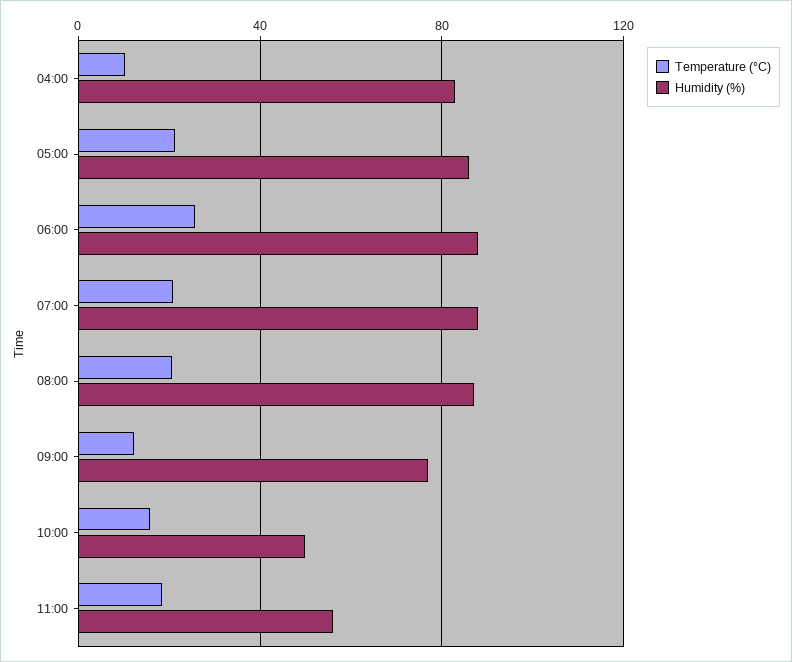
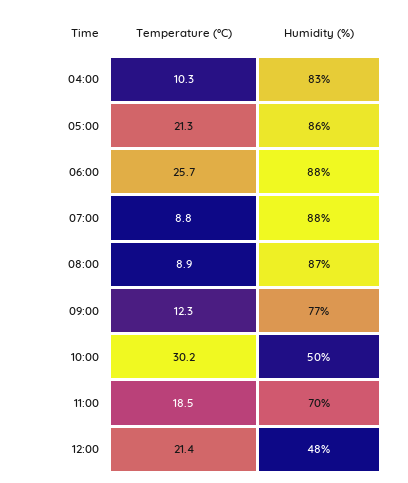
Temperature (°C), 07:00: 20 -> 8.8
Temperature (°C), 08:00: 20 -> 8.9
Temperature (°C), 10:00: 15 -> 30.2
Humidity (%), 11:00: 55 -> 70
Temperature (°C), 12:00: none -> 21.4
Humidity (%), 12:00: none -> 48

